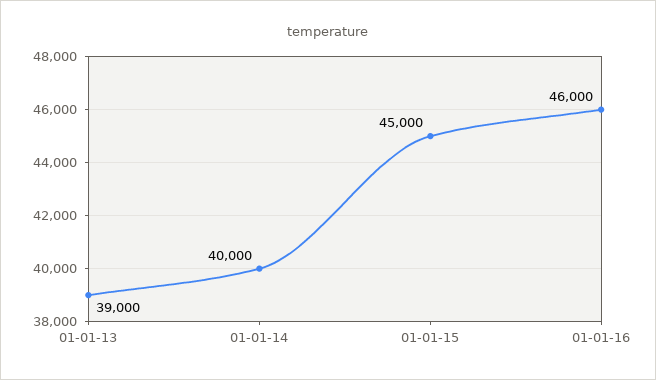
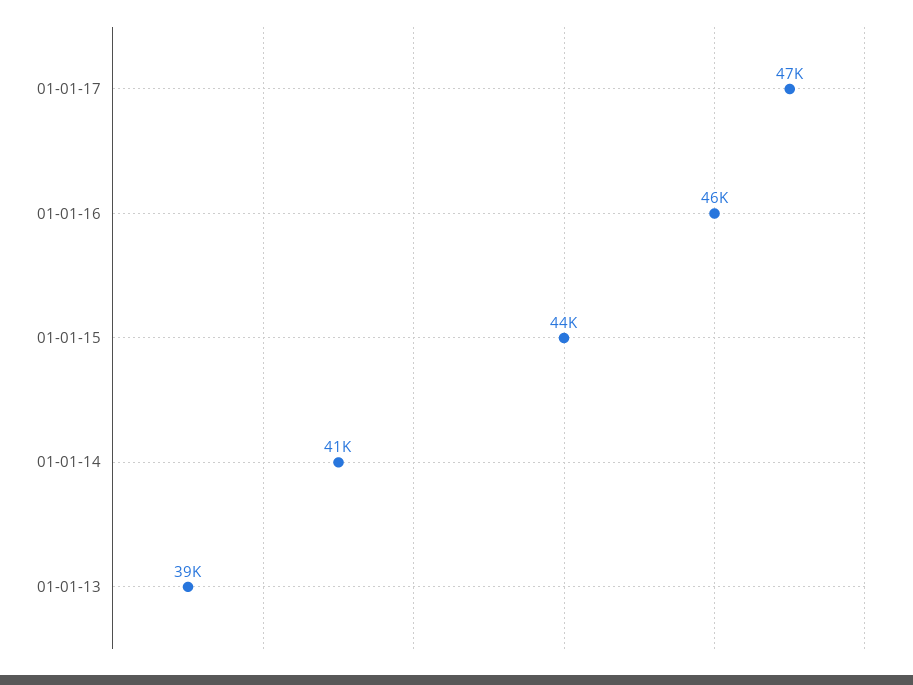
01-01-14: 40000 -> 41000
01-01-15: 45000 -> 44000
01-01-17: none -> 47000

